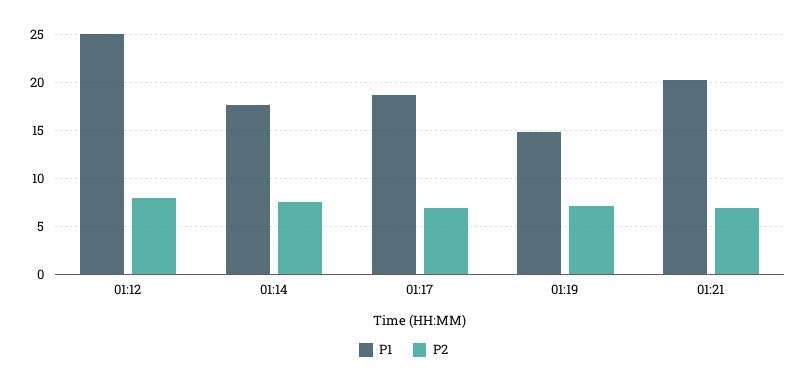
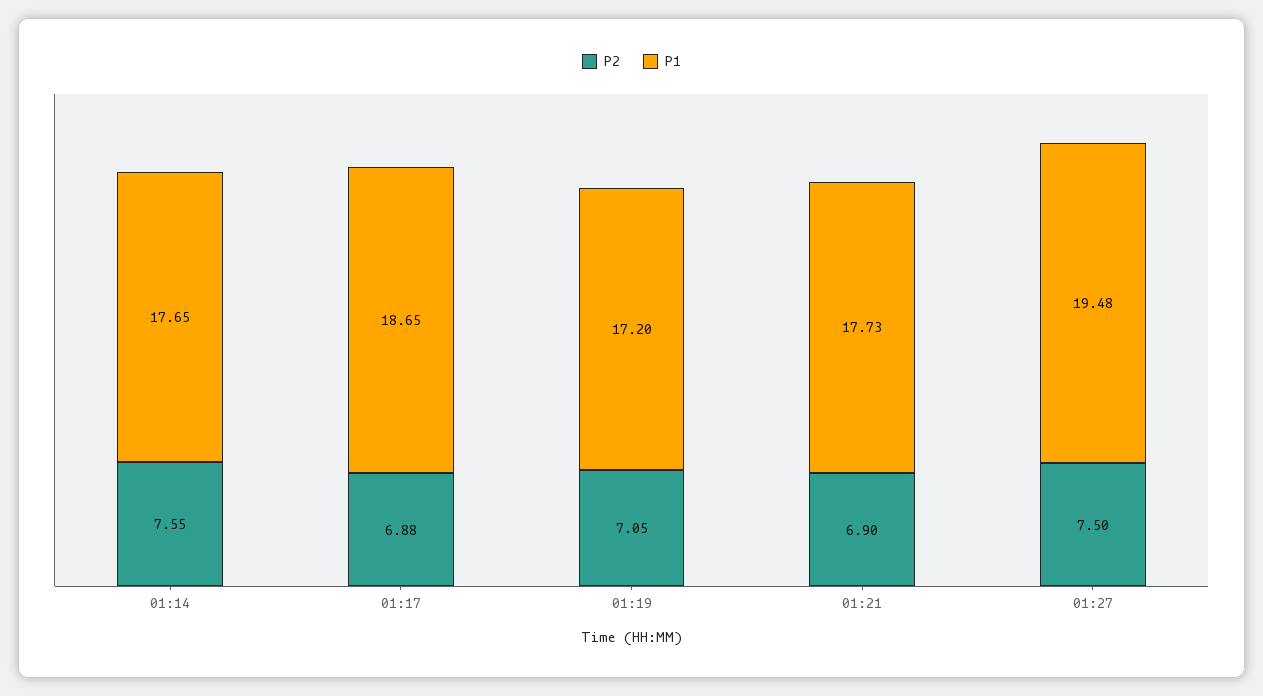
P1, 01:12: 25 -> none
P2, 01:12: 8 -> none
P1, 01:19: 15 -> 17.2
P1, 01:21: 20 -> 17.73
P2, 01:27: none -> 7.5
P1, 01:27: none -> 19.48

